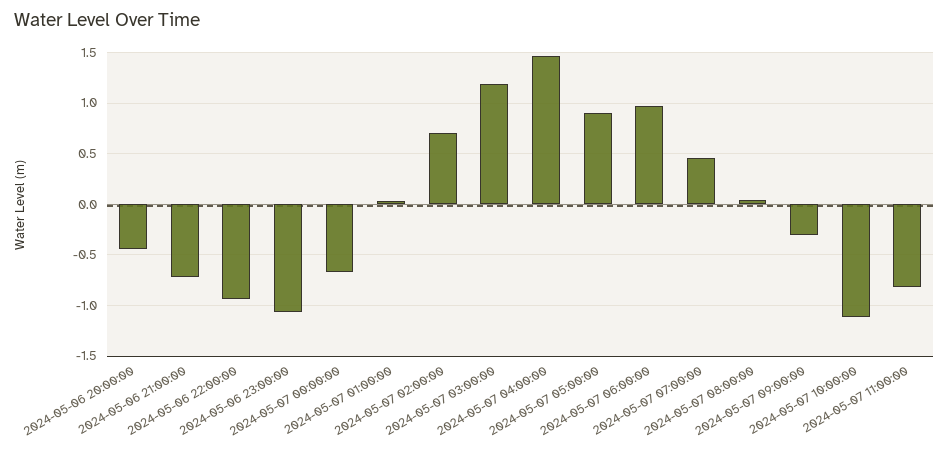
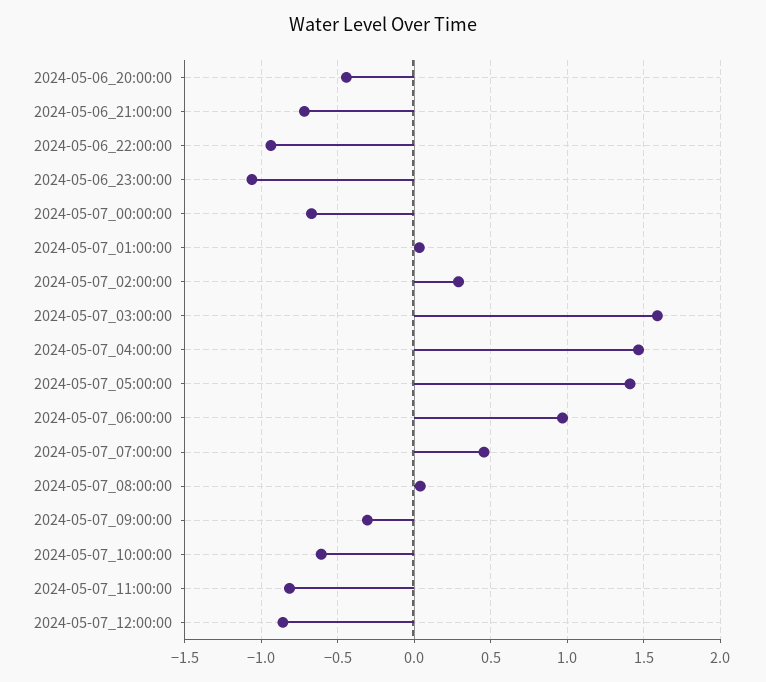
2024-05-07 02:00:00: 0.7 -> 0.3
2024-05-07 03:00:00: 1.2 -> 1.6
2024-05-07 05:00:00: 0.9 -> 1.4
2024-05-07 10:00:00: -1.1 -> -0.6
2024-05-07_12:00:00: none -> -0.85

